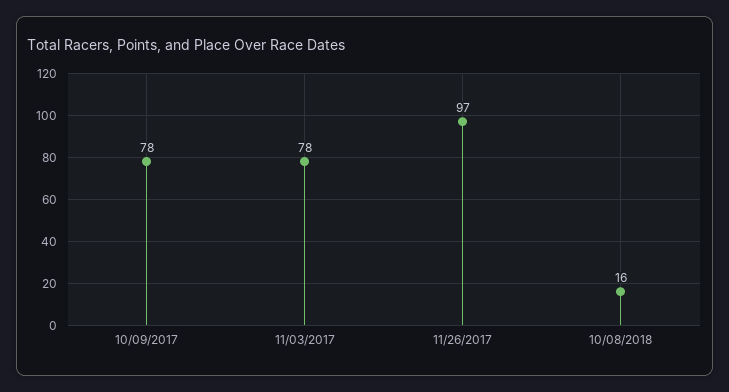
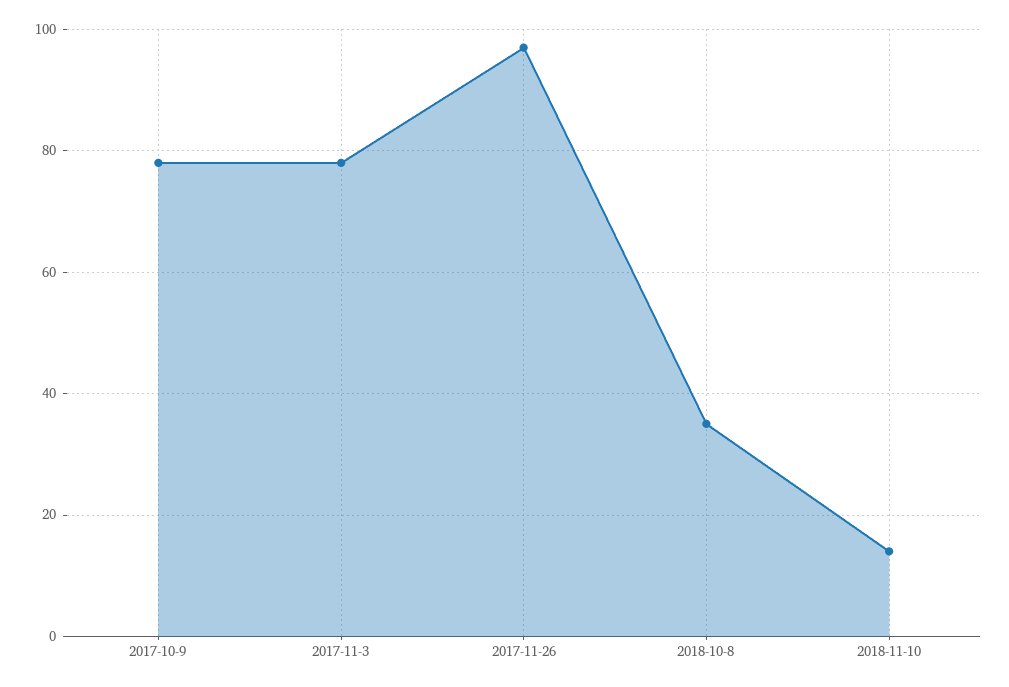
10/08/2018: 16 -> 35
2018-11-10: none -> 15

